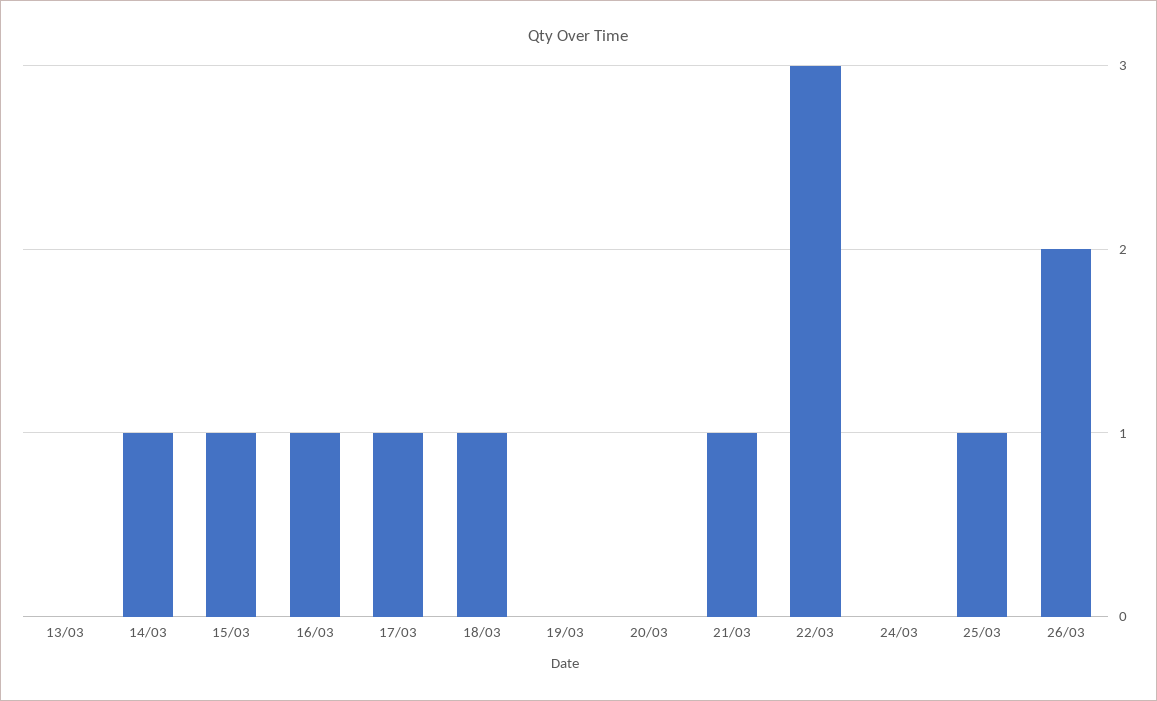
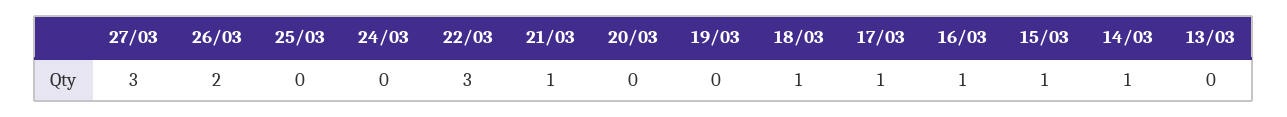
25/03: 1 -> 0
27/03: none -> 3

